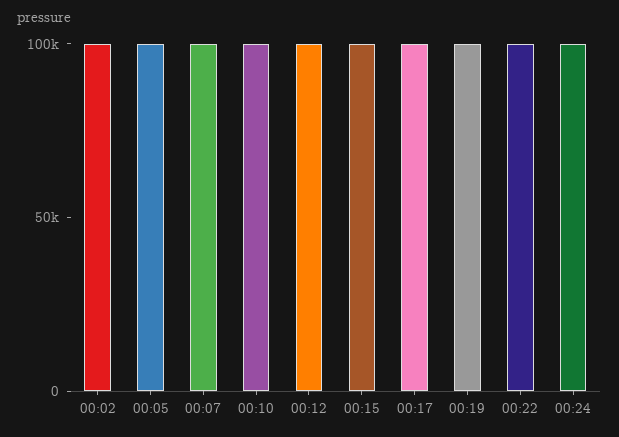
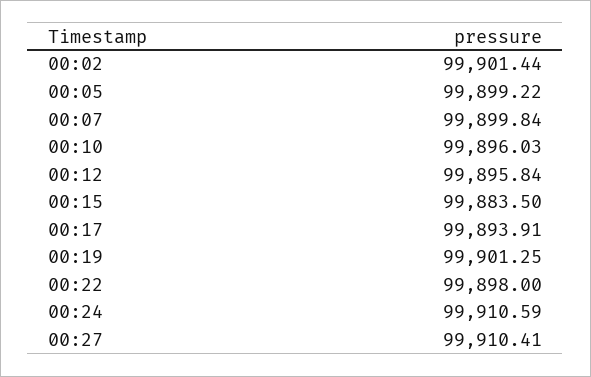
00:27: none -> 99910.41

